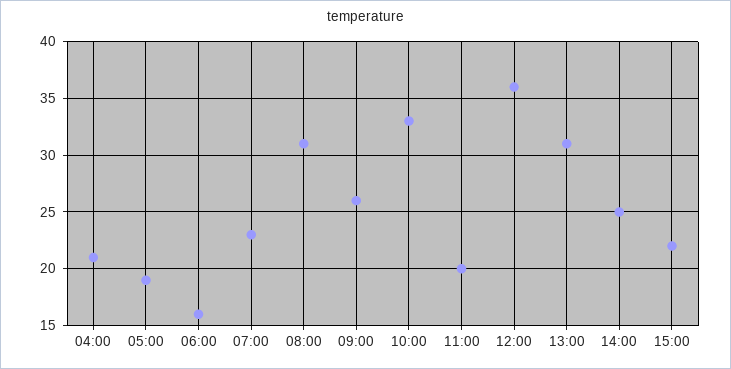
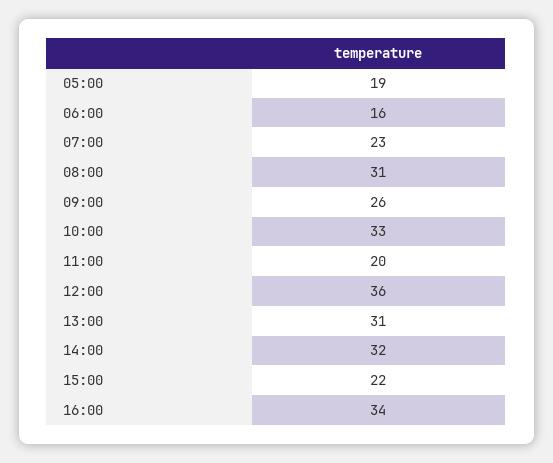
04:00: 21 -> none
14:00: 25 -> 32
16:00: none -> 34

